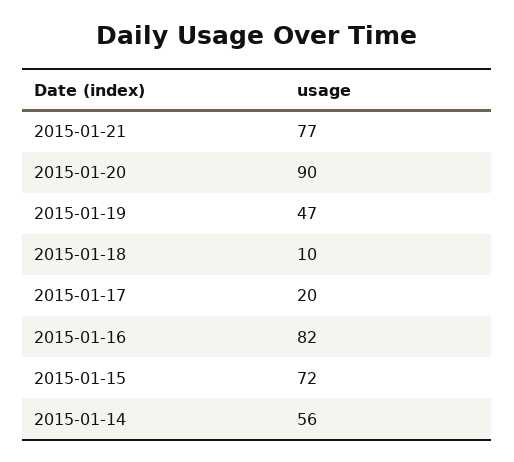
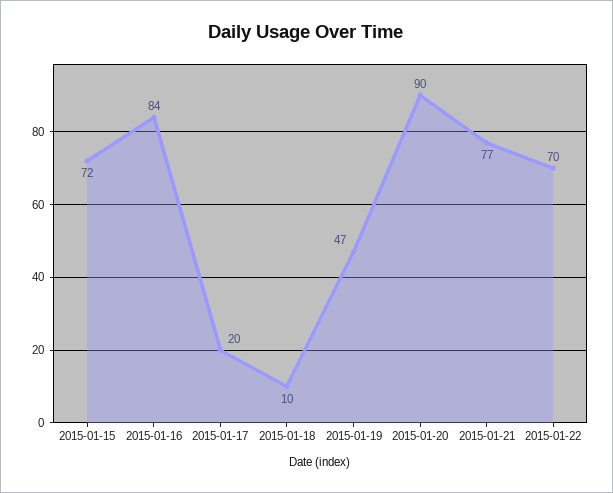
2015-01-16: 82 -> 84
2015-01-14: 56 -> none
2015-01-22: none -> 70

